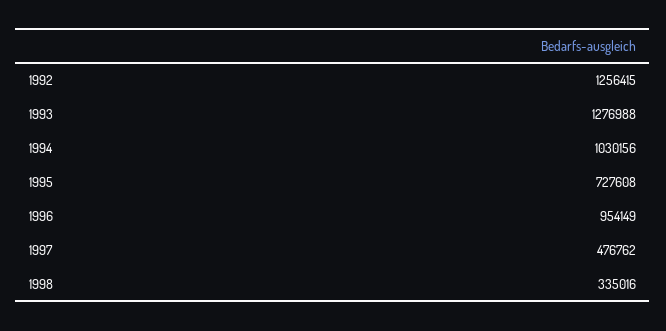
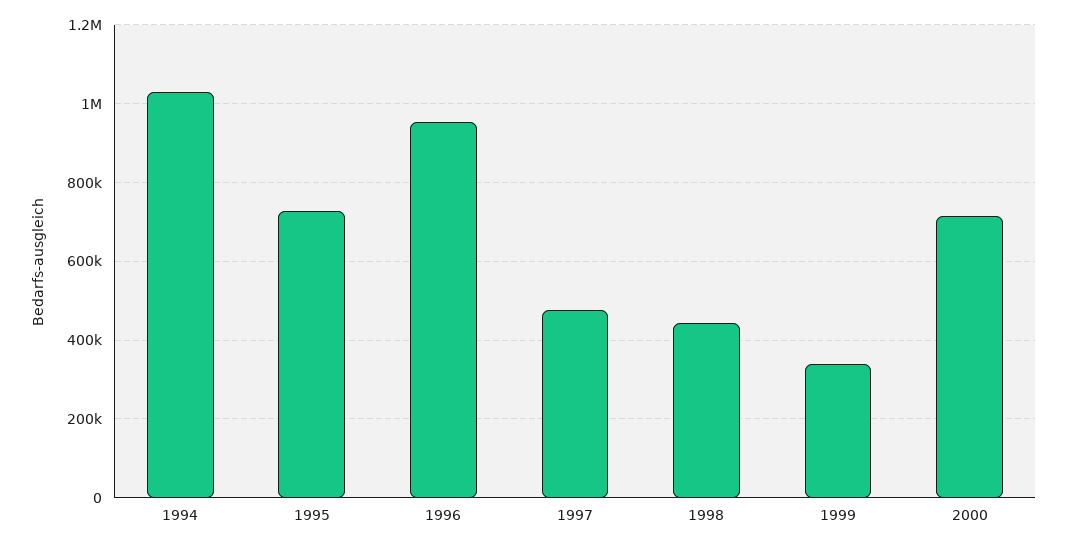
1992: 1256415 -> none
1993: 1276988 -> none
1998: 335016 -> 440000
1999: none -> 340000
2000: none -> 720000

